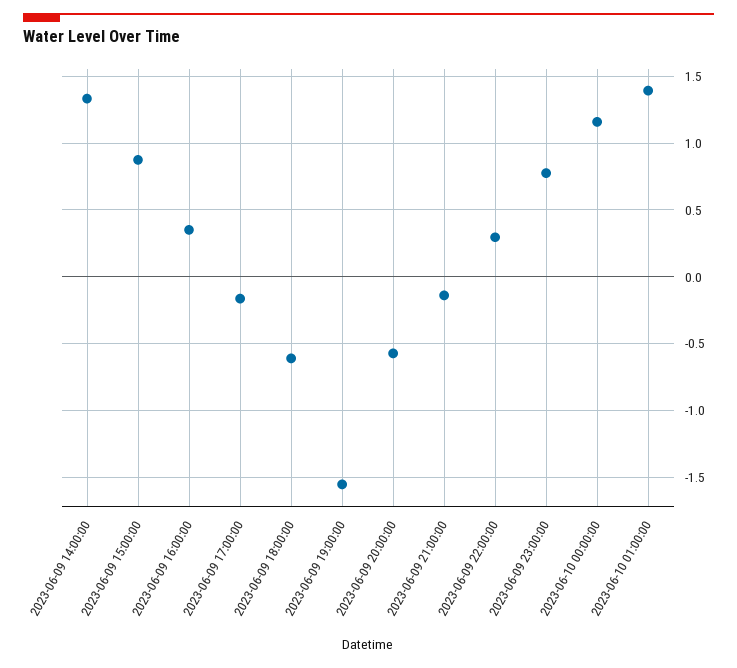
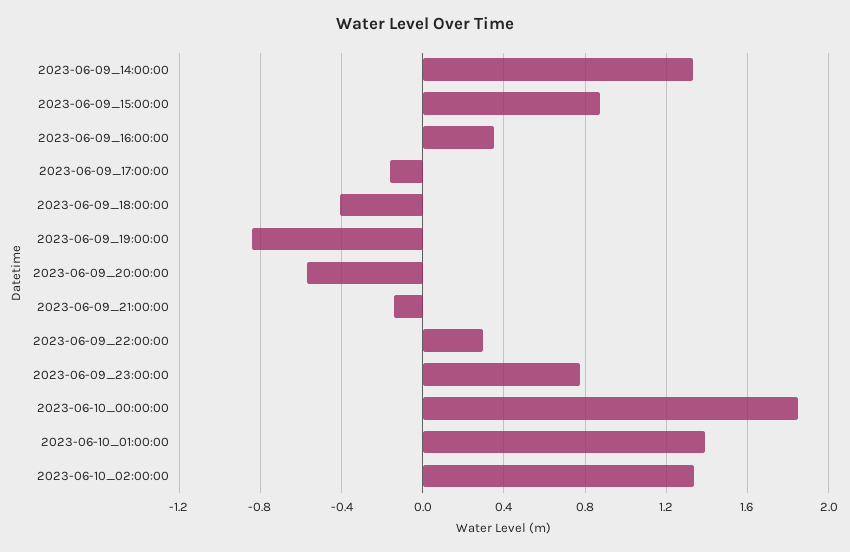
2023-06-09 18:00:00: -0.6 -> -0.4
2023-06-09 19:00:00: -1.55 -> -0.85
2023-06-10 00:00:00: 1.15 -> 1.85
2023-06-10_02:00:00: none -> 1.35

